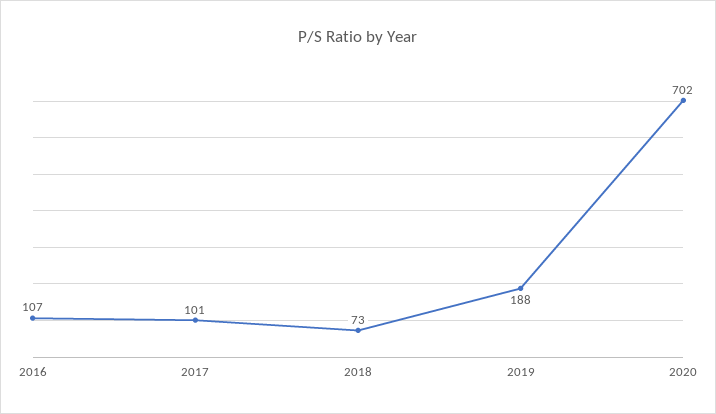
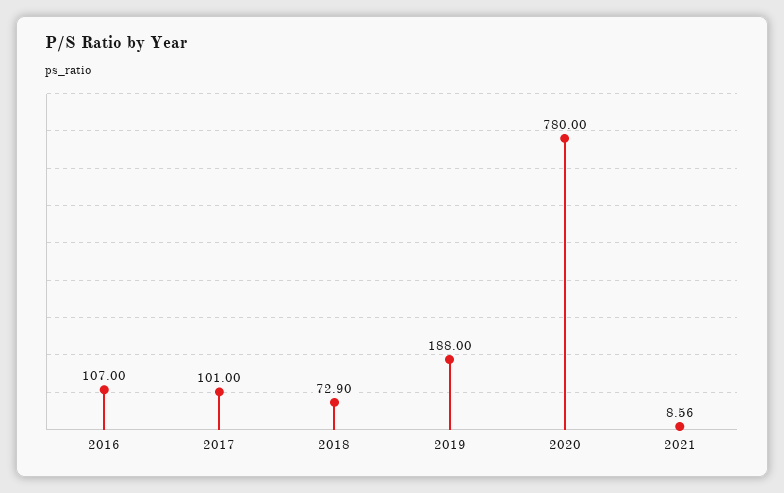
2020: 702 -> 780
2021: none -> 8.56

